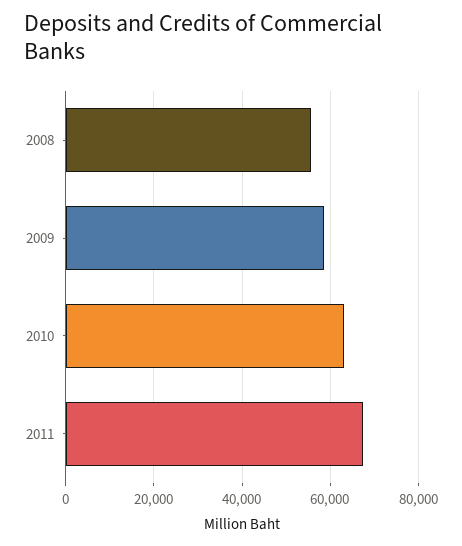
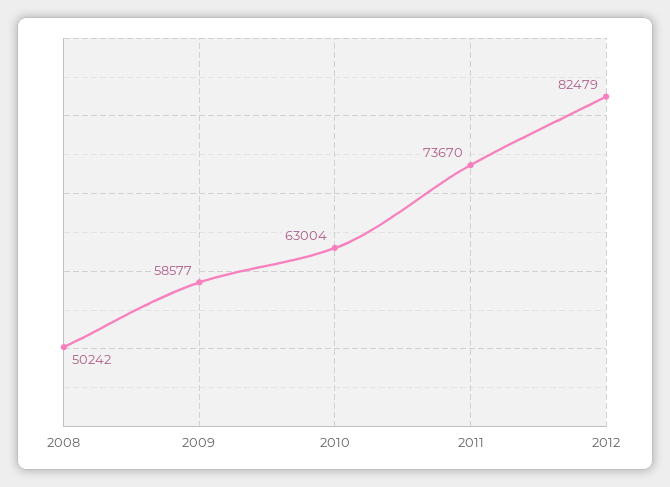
2008: 56000 -> 50242
2011: 68000 -> 73670
2012: none -> 82479

